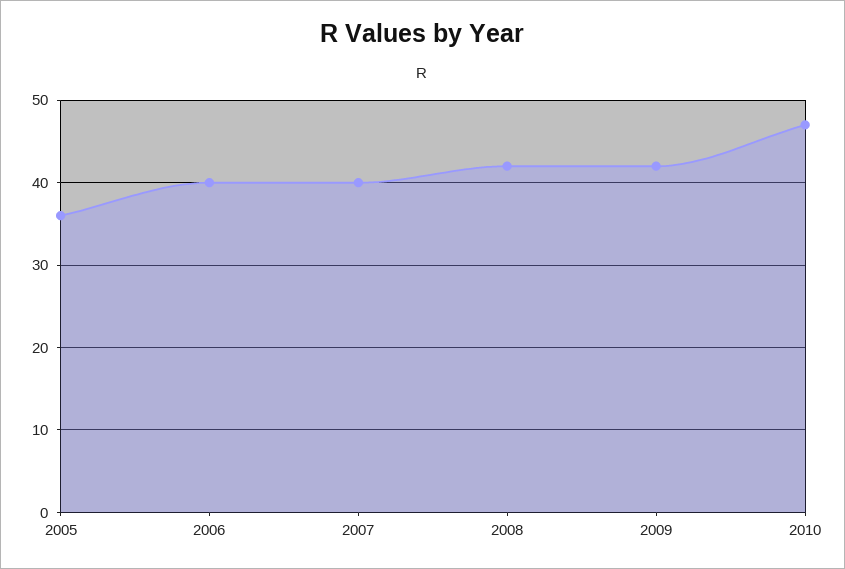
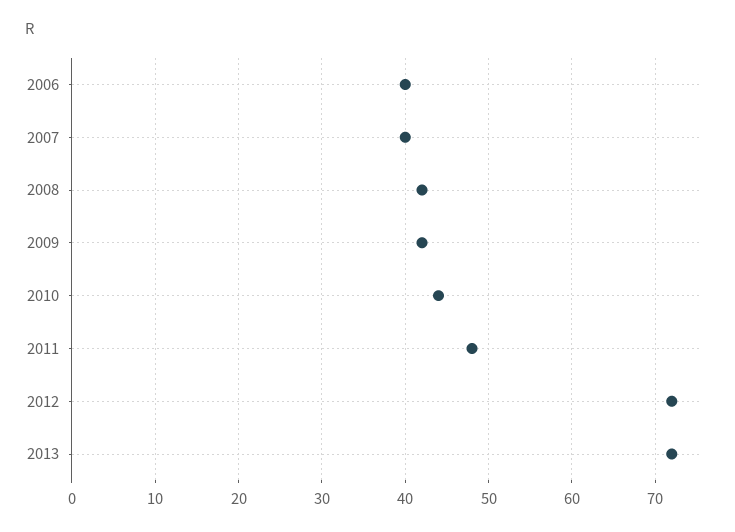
2005: 36 -> none
2010: 47 -> 44
2011: none -> 48
2012: none -> 72
2013: none -> 72

